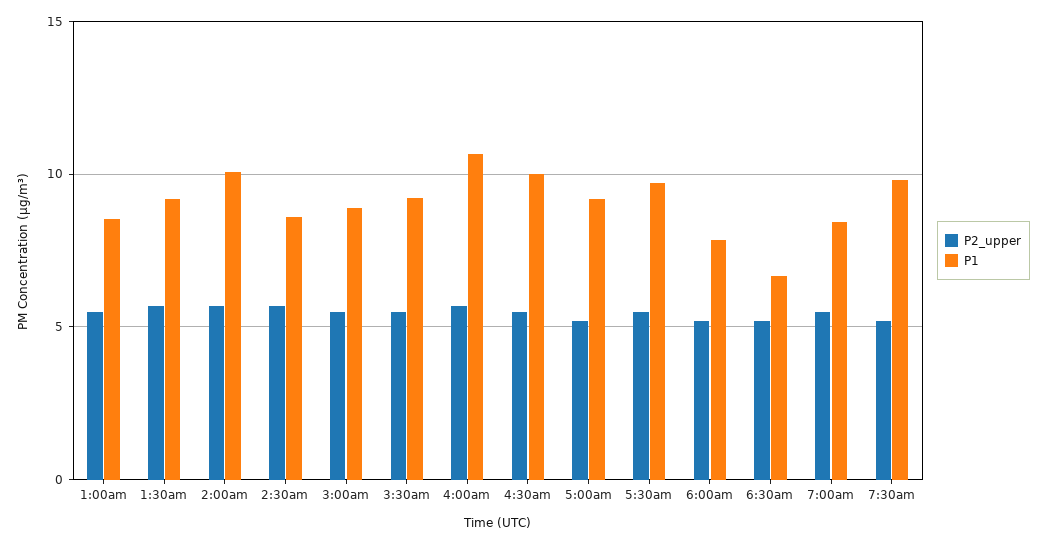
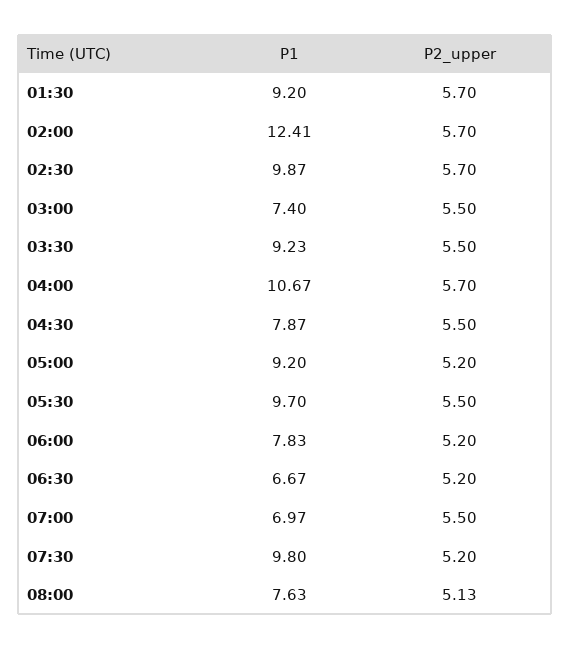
P2_upper, 1:00am: 5.5 -> none
P1, 1:00am: 8.5 -> none
P1, 2:00am: 10 -> 12.41
P1, 2:30am: 8.5 -> 9.87
P1, 3:00am: 9 -> 7.4
P1, 4:30am: 10 -> 7.87
P1, 7:00am: 8.5 -> 6.97
P1, 08:00: none -> 7.63
P2_upper, 08:00: none -> 5.13

